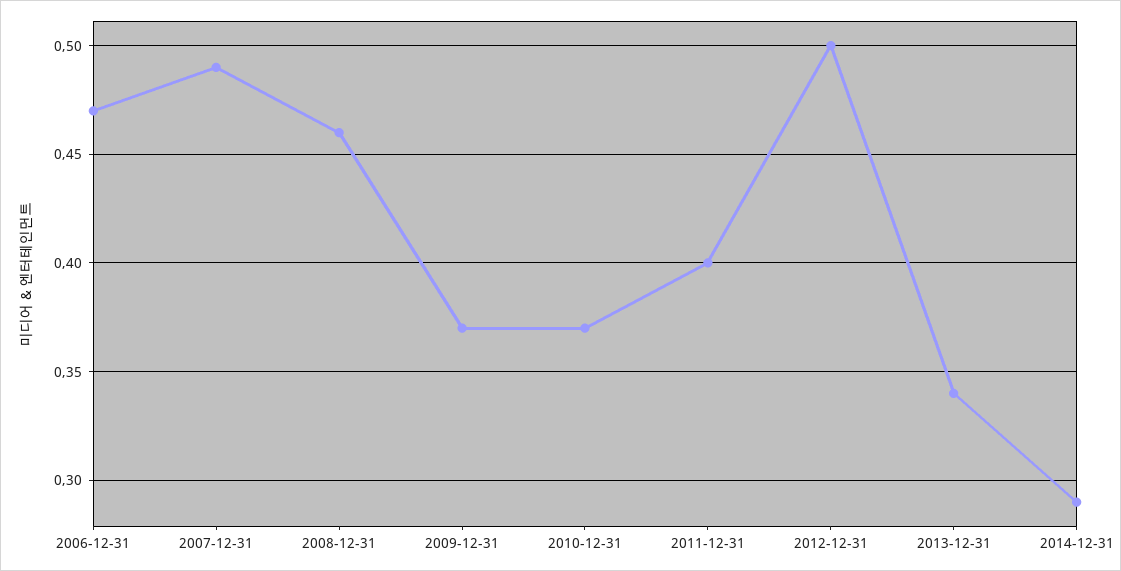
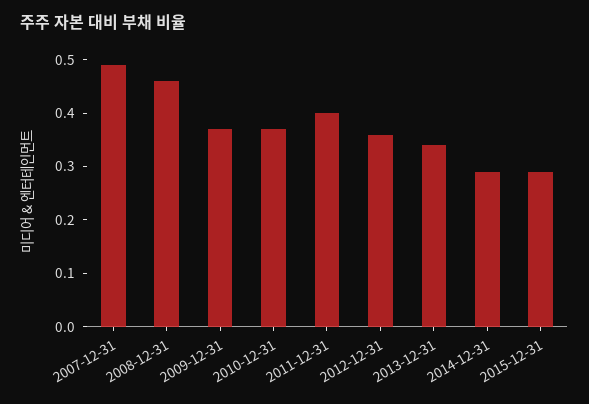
2006-12-31: 0.47 -> none
2012-12-31: 0.5 -> 0.35
2015-12-31: none -> 0.3

